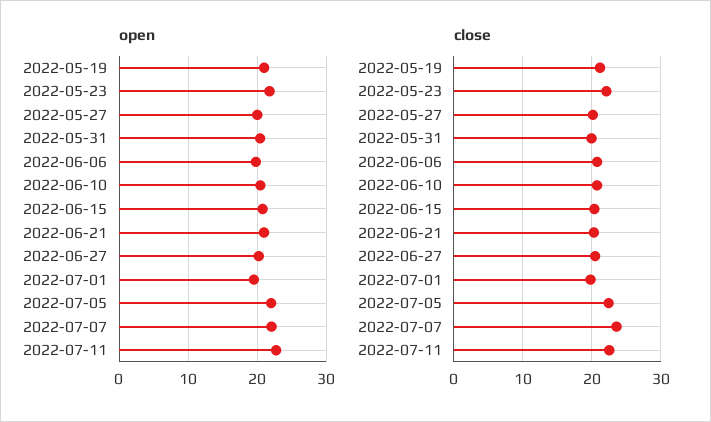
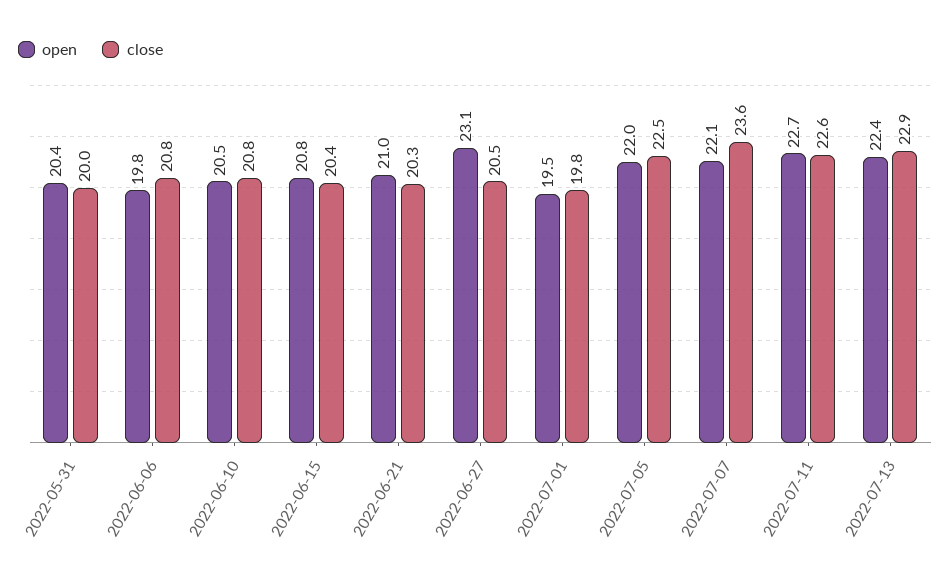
open, 2022-05-19: 21 -> none
open, 2022-05-23: 22 -> none
open, 2022-05-27: 20 -> none
open, 2022-06-27: 20 -> 23.1
close, 2022-05-19: 21 -> none
close, 2022-05-23: 22 -> none
close, 2022-05-27: 20 -> none
open, 2022-07-13: none -> 22.4
close, 2022-07-13: none -> 22.9

